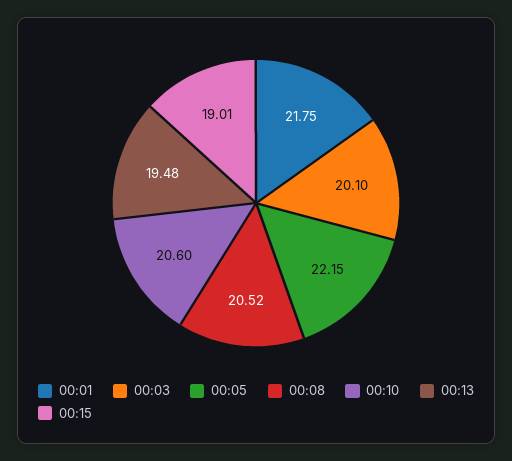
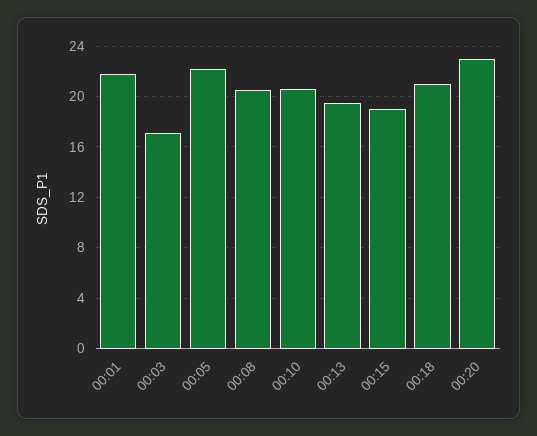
00:03: 20.1 -> 17
00:18: none -> 21
00:20: none -> 23

